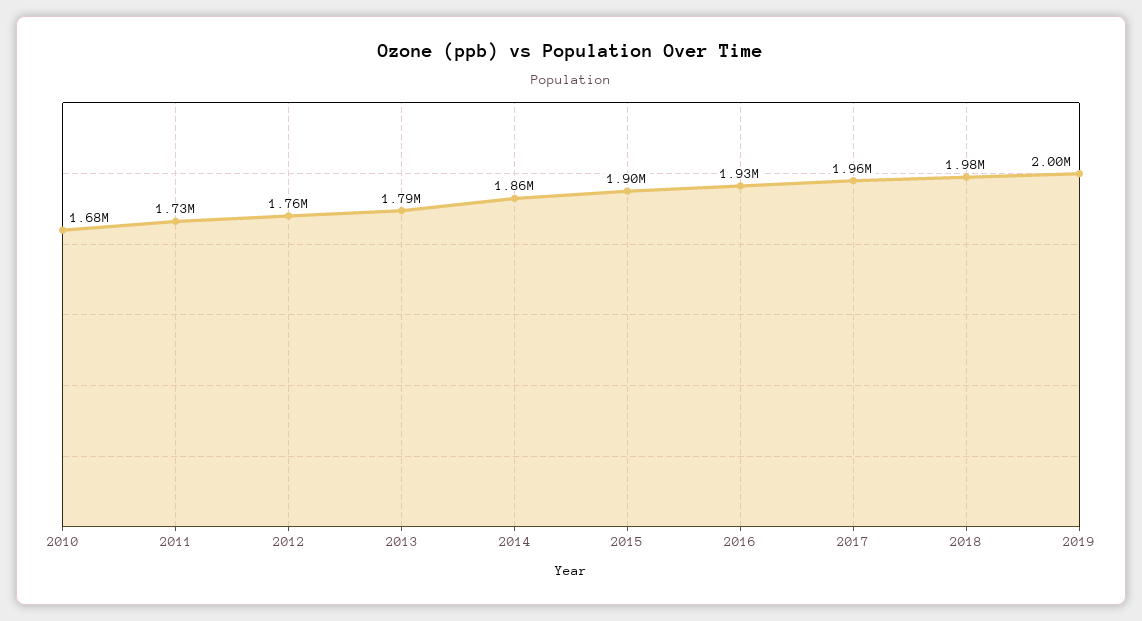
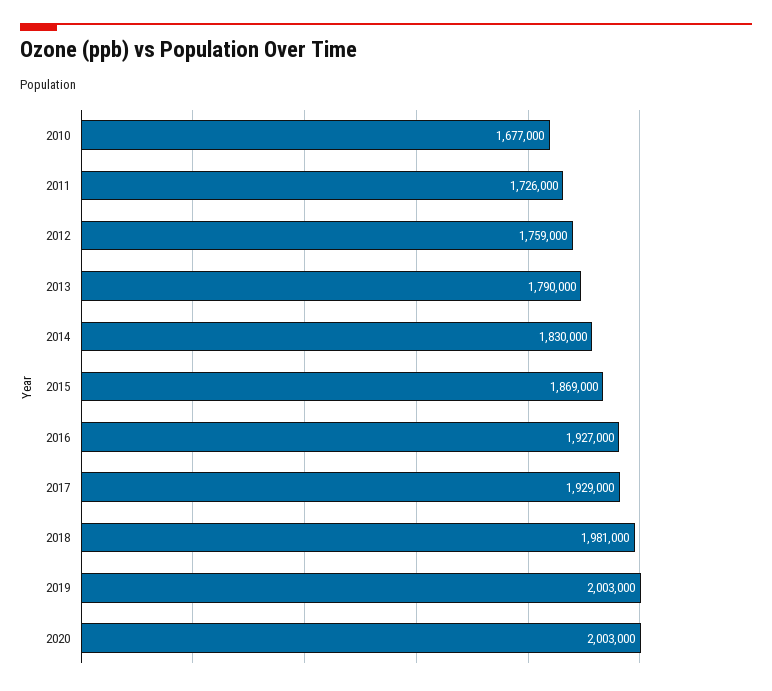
2014: 1860000 -> 1830000
2015: 1900000 -> 1869000
2017: 1960000 -> 1929000
2020: none -> 2003000

